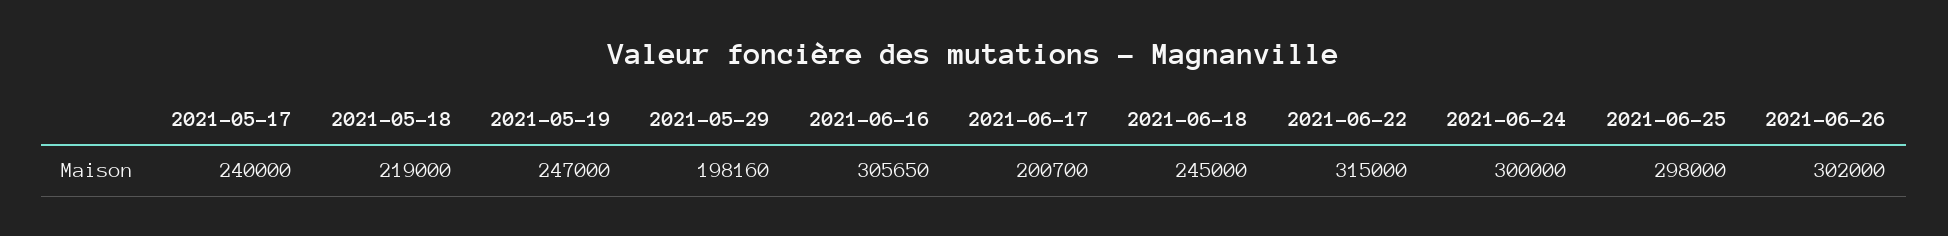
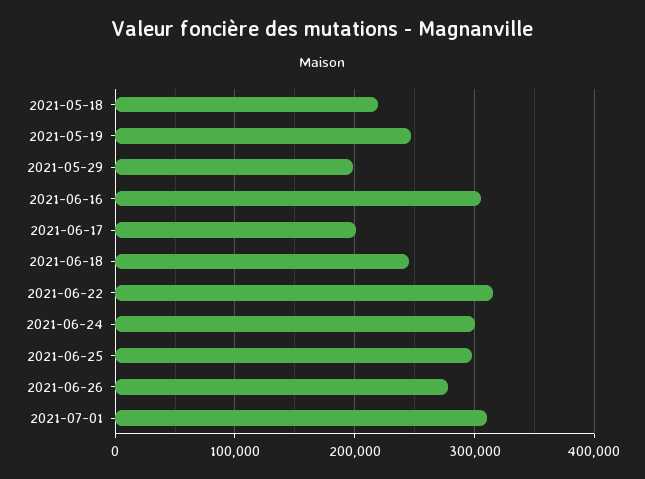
2021-05-17: 240000 -> none
2021-06-26: 302000 -> 280000
2021-07-01: none -> 310000

